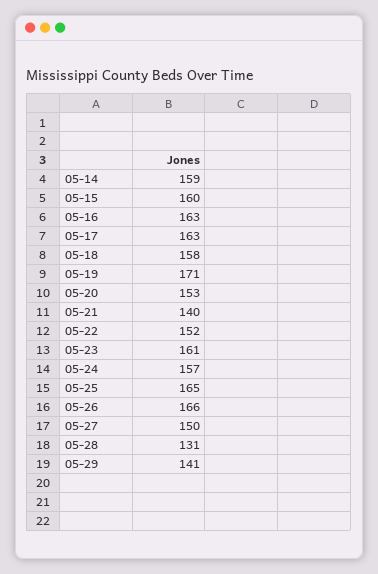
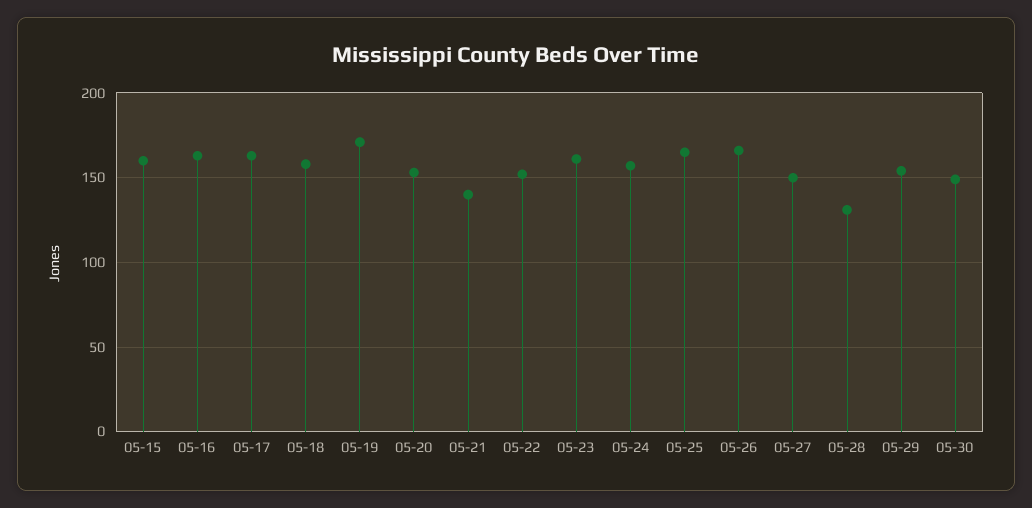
05-14: 159 -> none
05-29: 141 -> 155
05-30: none -> 150

